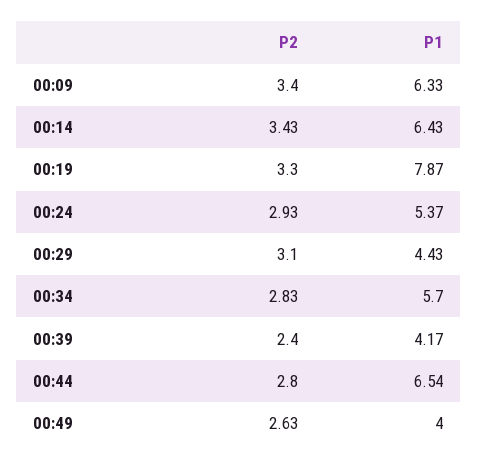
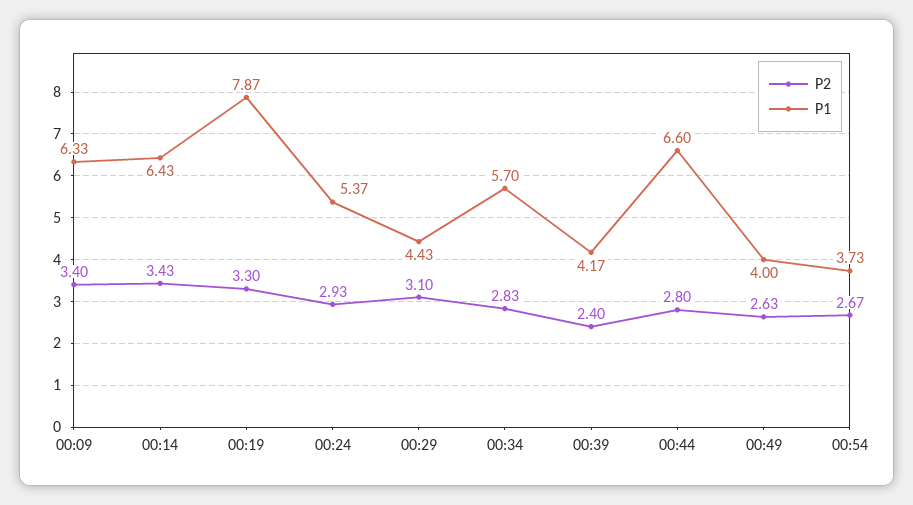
P1, 00:44: 6.54 -> 6.6
P2, 00:54: none -> 2.67
P1, 00:54: none -> 3.73

